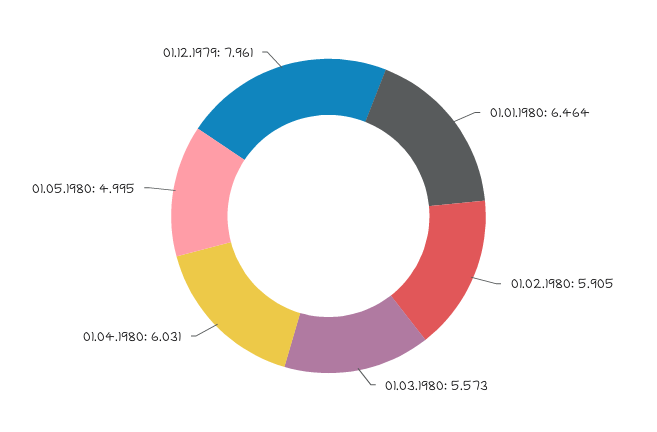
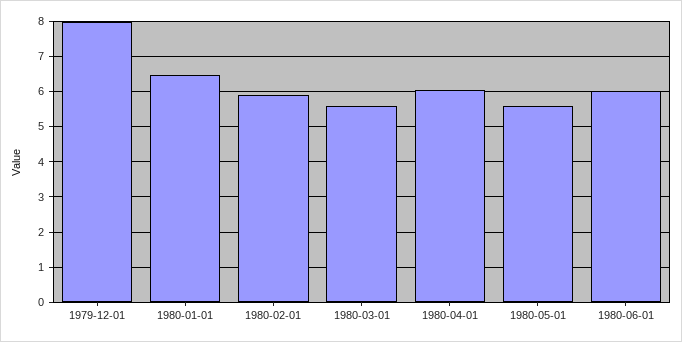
01.05.1980: 4.995 -> 5.6
1980-06-01: none -> 6

